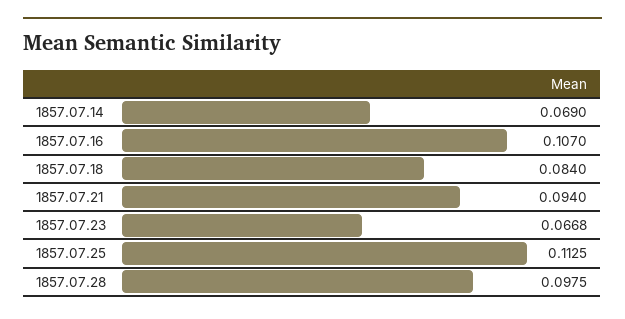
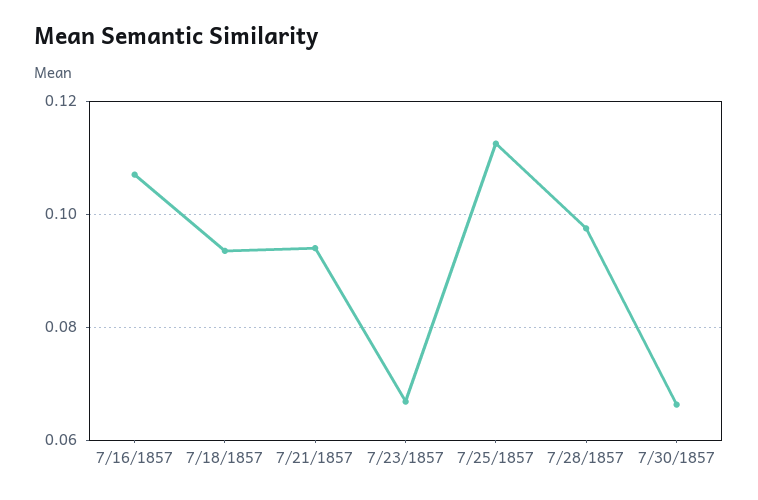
1857.07.14: 0.069 -> none
1857.07.18: 0.084 -> 0.094
7/30/1857: none -> 0.066

